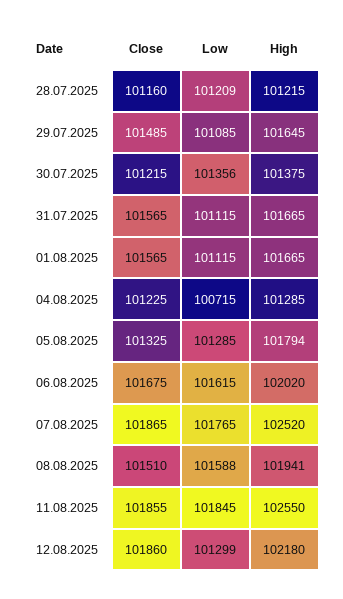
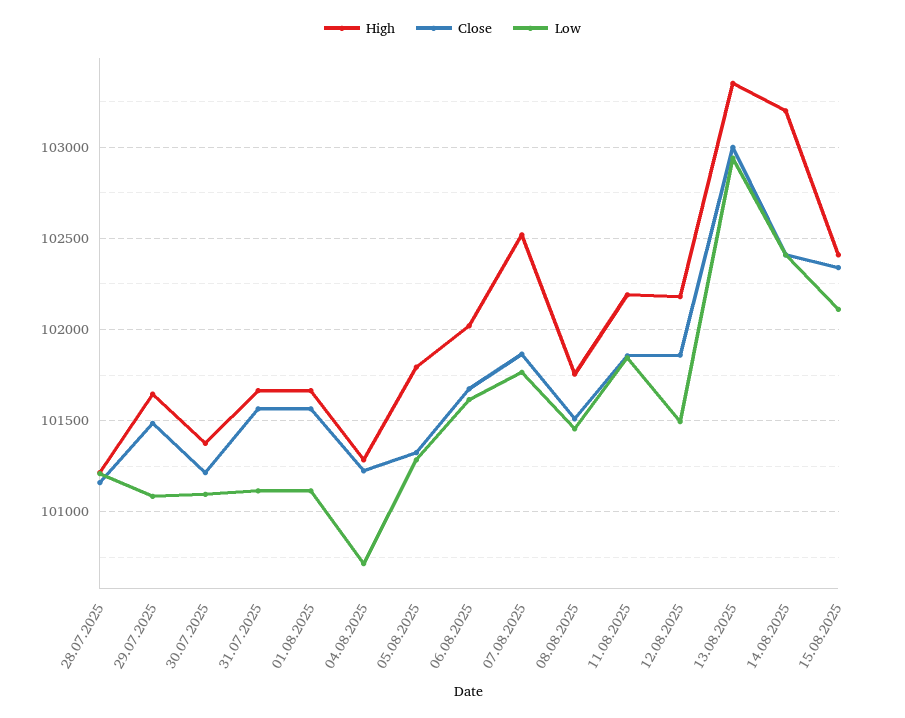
Low, 30.07.2025: 101356 -> 101100
Low, 08.08.2025: 101588 -> 101450
High, 08.08.2025: 101941 -> 101750
High, 11.08.2025: 102550 -> 102200
Low, 12.08.2025: 101299 -> 101500
High, 13.08.2025: none -> 103350
Close, 13.08.2025: none -> 103000
Low, 13.08.2025: none -> 102950
High, 14.08.2025: none -> 103200
Close, 14.08.2025: none -> 102400
Low, 14.08.2025: none -> 102400
High, 15.08.2025: none -> 102400
Close, 15.08.2025: none -> 102350
Low, 15.08.2025: none -> 102100

